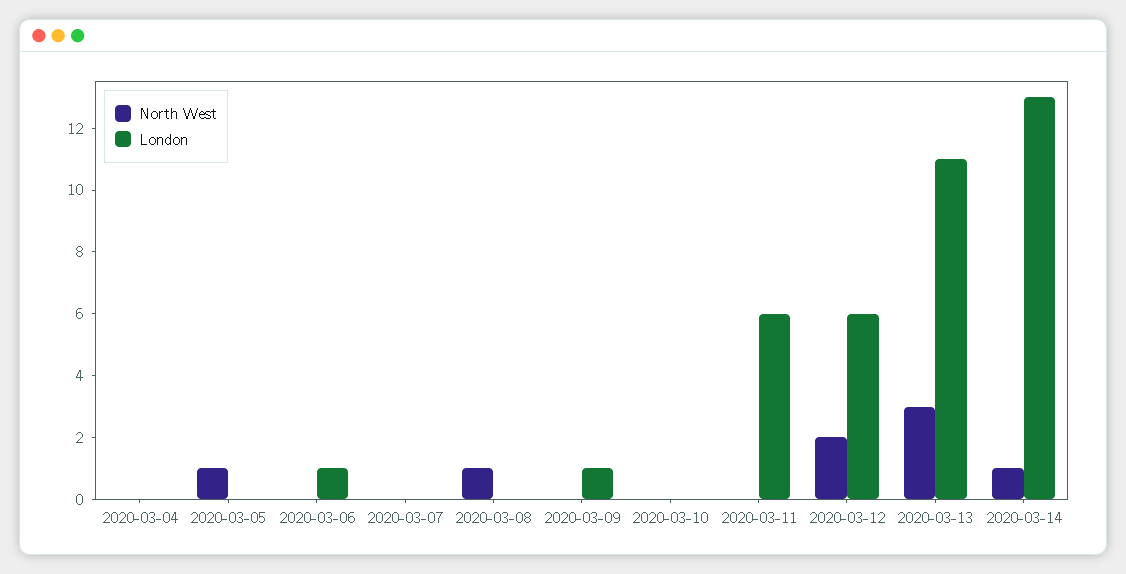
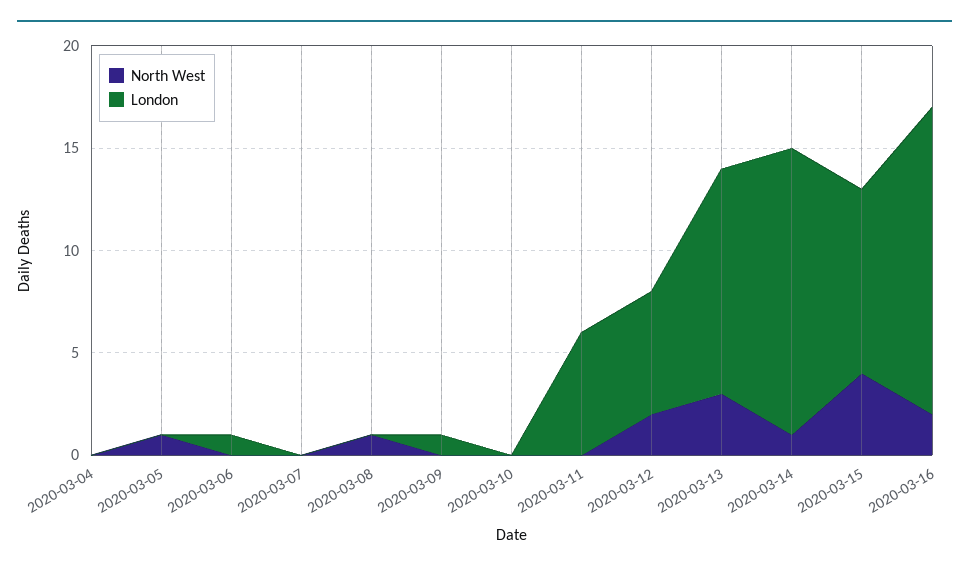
London, 2020-03-14: 13 -> 14
North West, 2020-03-15: none -> 4
London, 2020-03-15: none -> 9
North West, 2020-03-16: none -> 2
London, 2020-03-16: none -> 15

